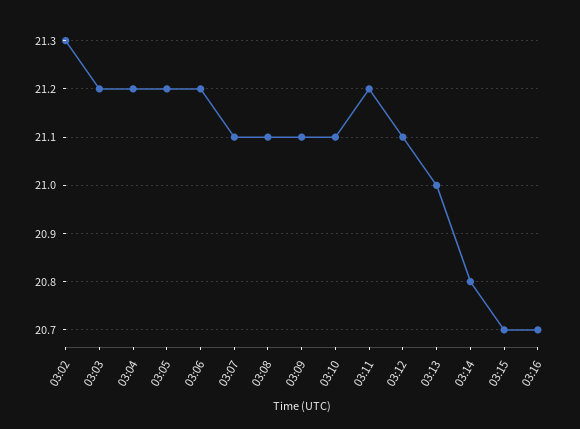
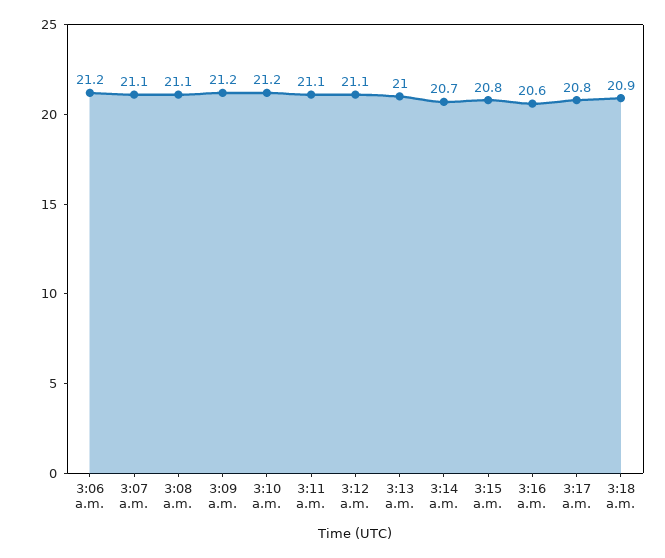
03:02: 21.3 -> none
03:03: 21.2 -> none
03:04: 21.2 -> none
03:05: 21.2 -> none
03:09: 21.1 -> 21.2
03:10: 21.1 -> 21.2
03:11: 21.2 -> 21.1
03:14: 20.8 -> 20.7
03:15: 20.7 -> 20.8
03:16: 20.7 -> 20.6
3:17 a.m.: none -> 20.8
3:18 a.m.: none -> 20.9

